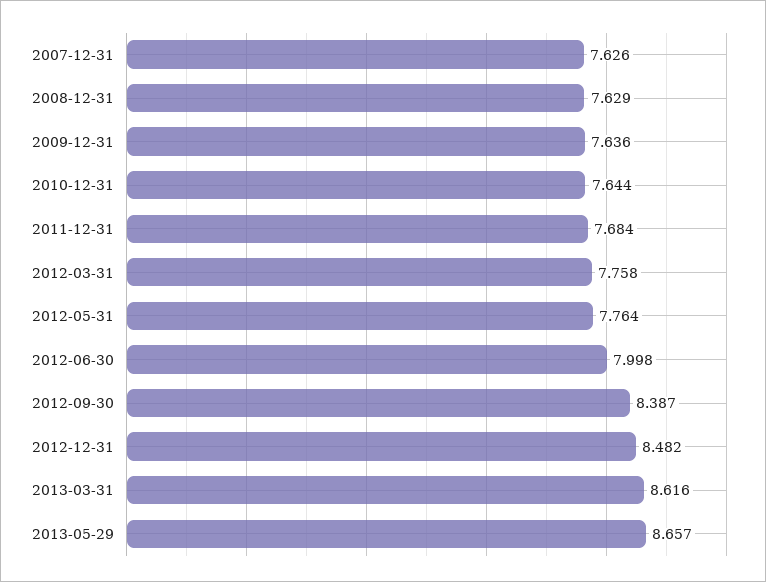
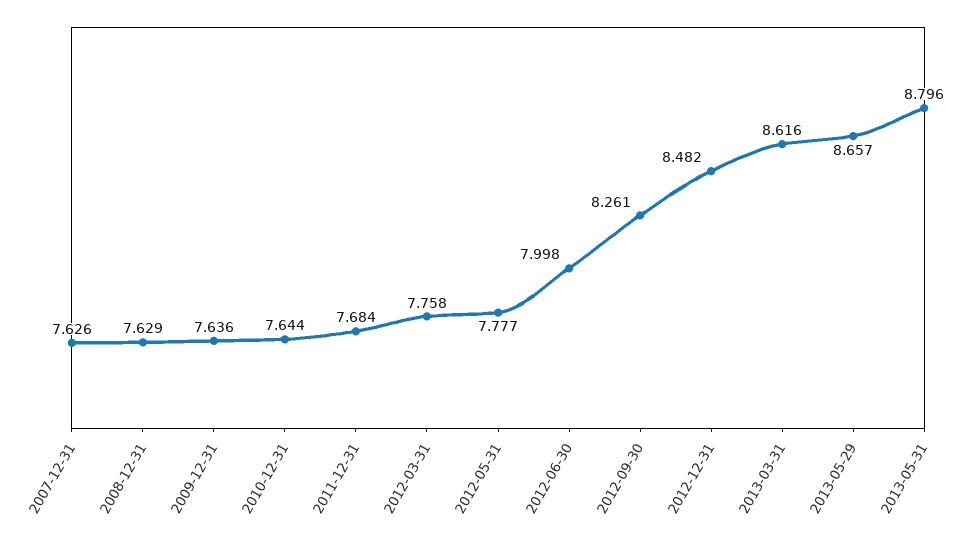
2012-05-31: 7.764 -> 7.777
2012-09-30: 8.387 -> 8.261
2013-05-31: none -> 8.796

